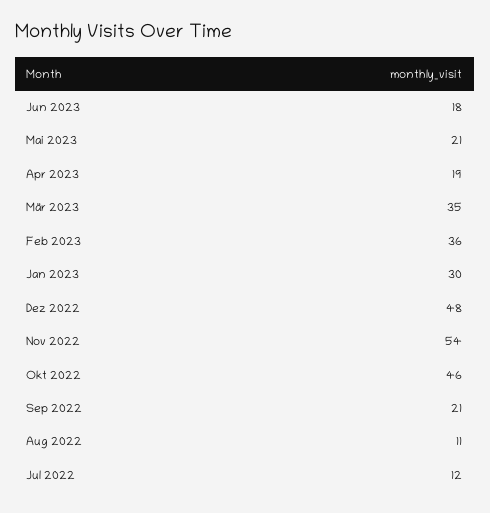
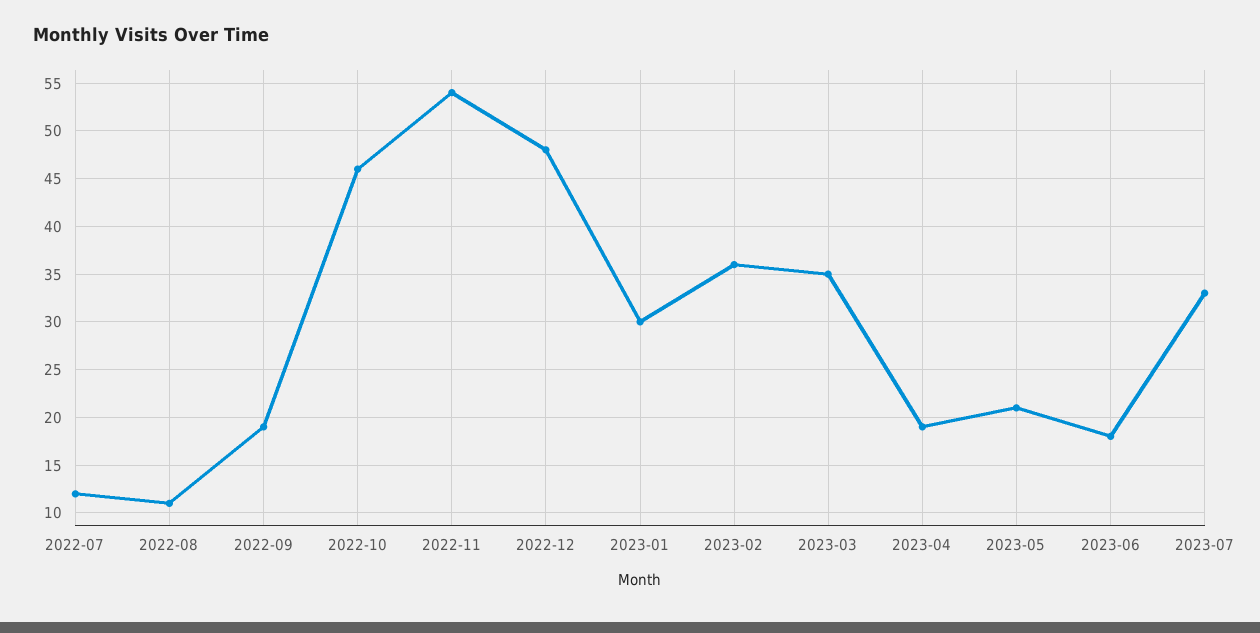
Sep 2022: 21 -> 19
2023-07: none -> 33

